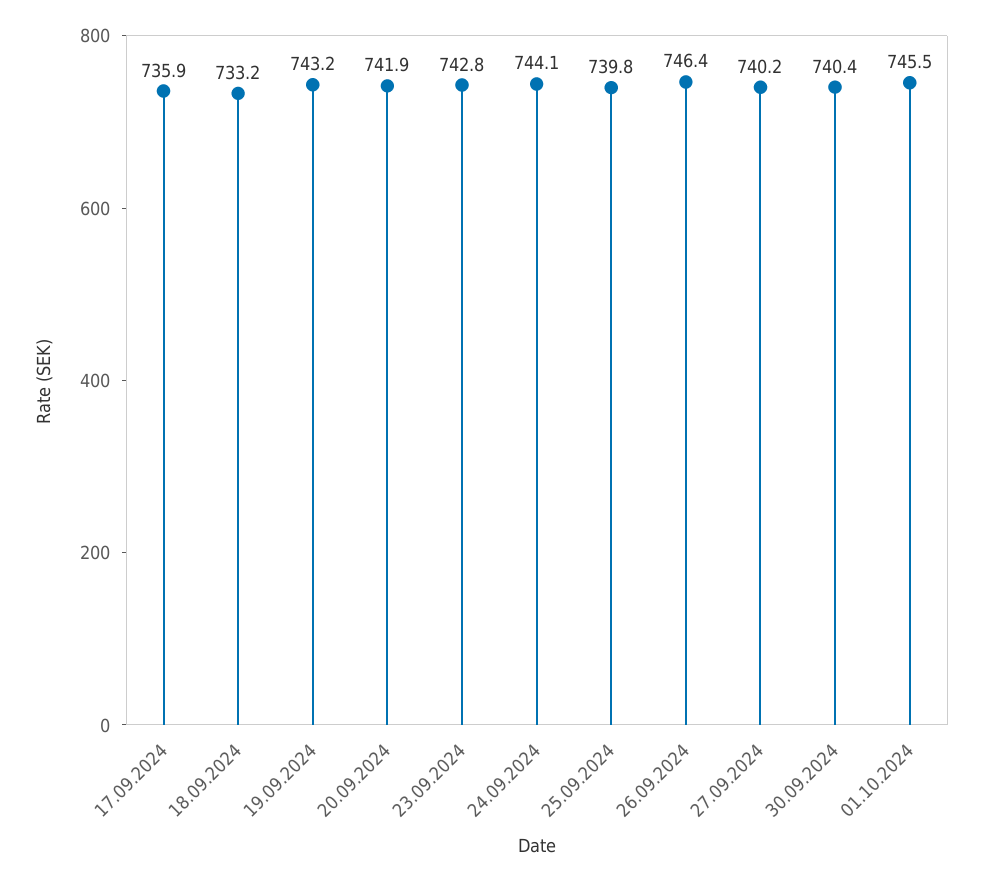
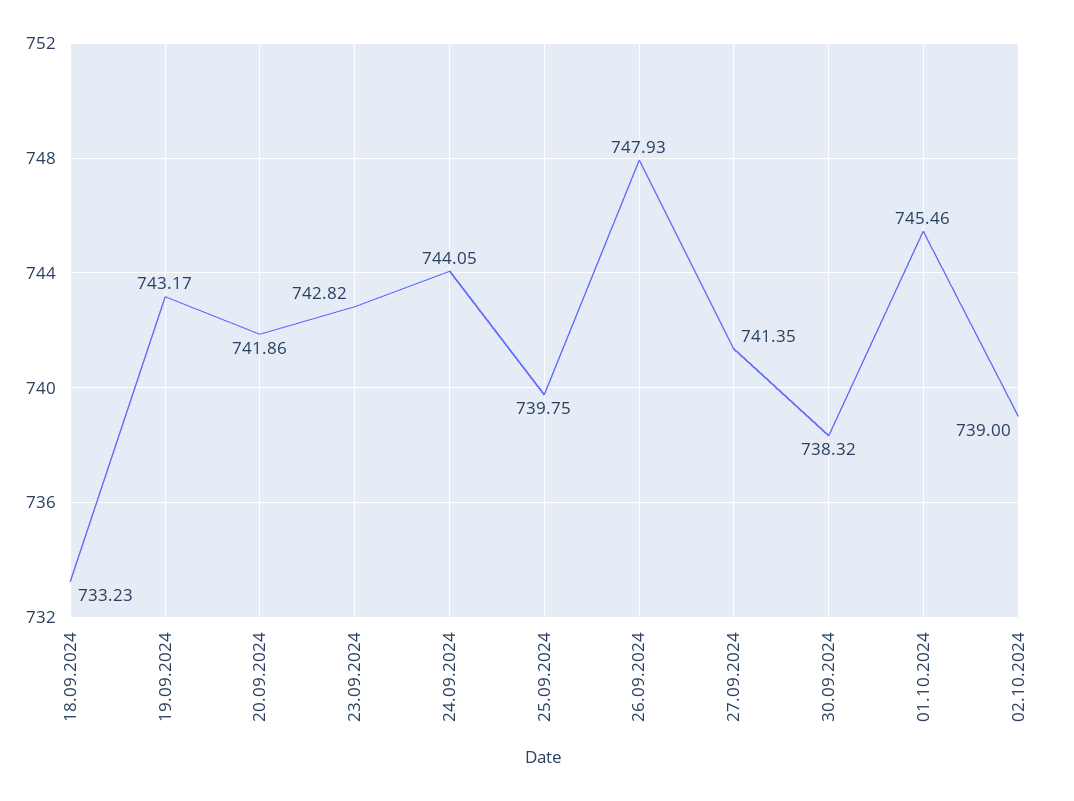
17.09.2024: 735.9 -> none
26.09.2024: 746.4 -> 747.93
27.09.2024: 740.2 -> 741.35
30.09.2024: 740.4 -> 738.32
02.10.2024: none -> 739

